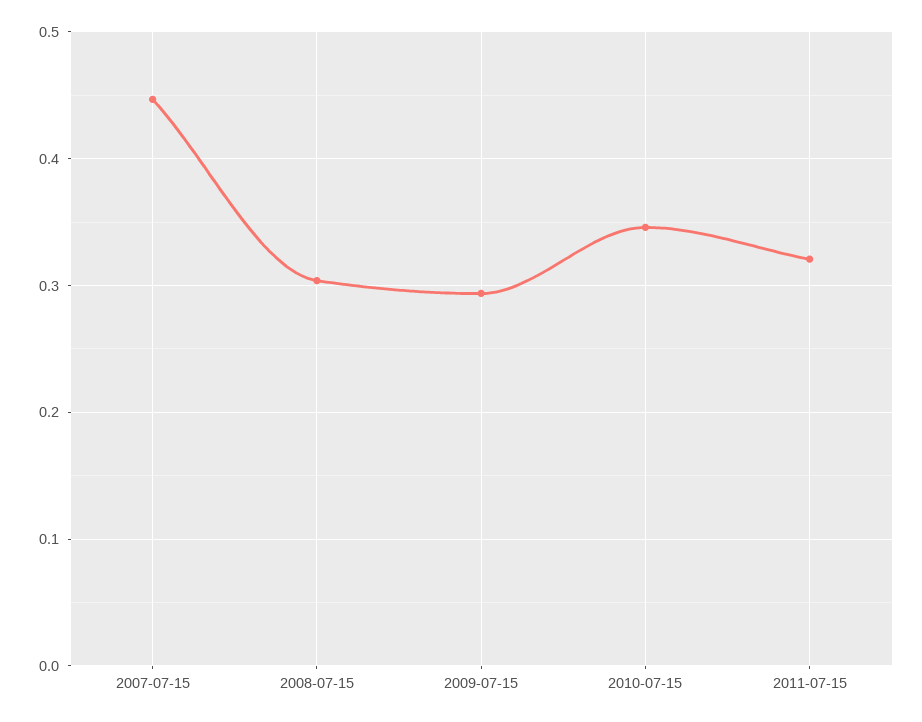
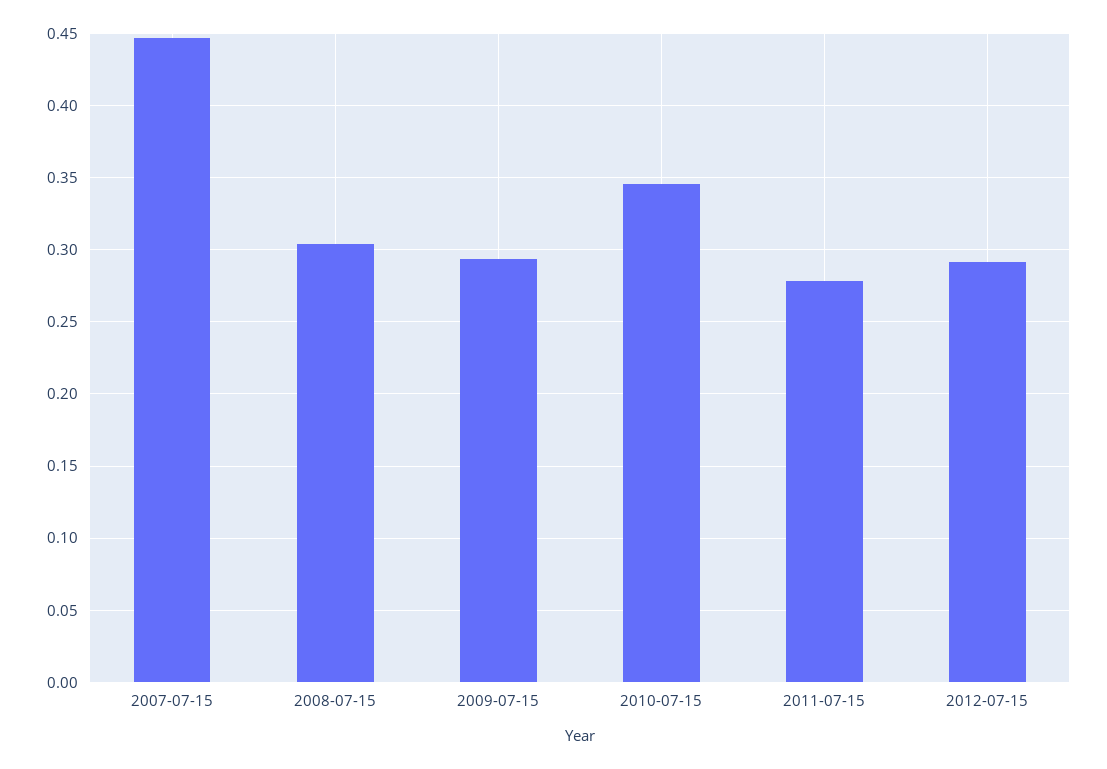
2011-07-15: 0.32 -> 0.28
2012-07-15: none -> 0.29

